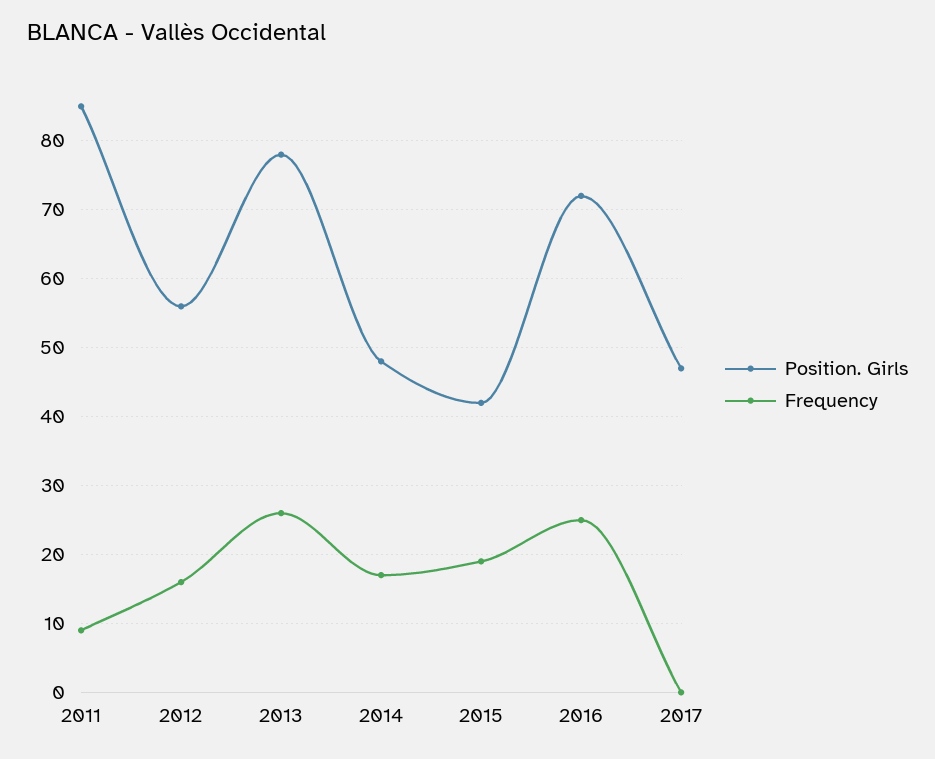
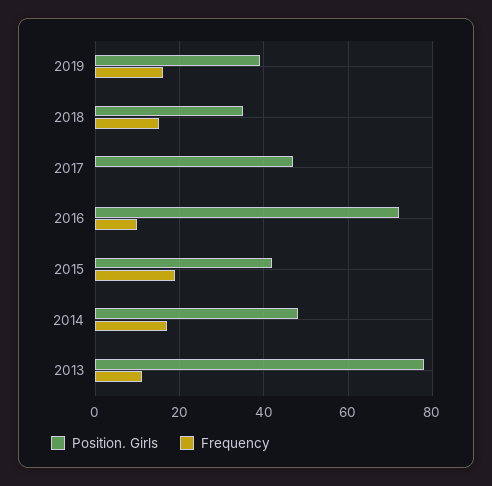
Position. Girls, 2011: 85 -> none
Frequency, 2011: 9 -> none
Position. Girls, 2012: 56 -> none
Frequency, 2012: 16 -> none
Frequency, 2013: 26 -> 10
Frequency, 2016: 25 -> 10
Position. Girls, 2019: none -> 40
Frequency, 2019: none -> 15
Position. Girls, 2018: none -> 35
Frequency, 2018: none -> 15

